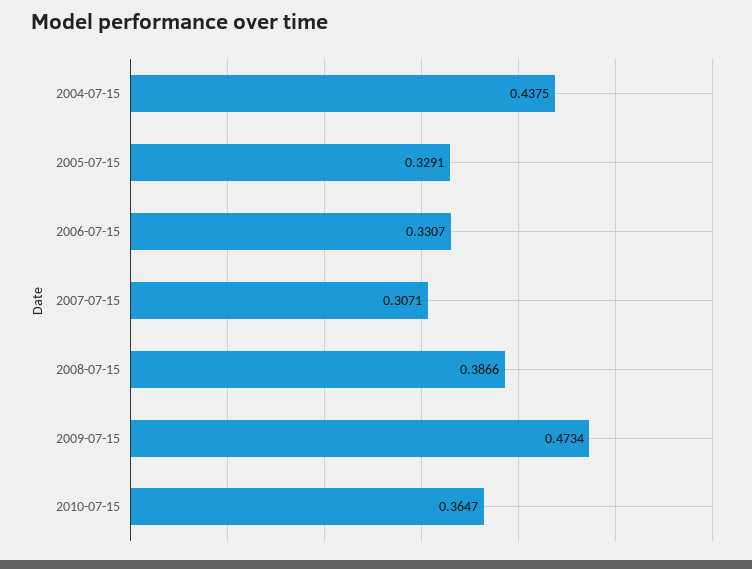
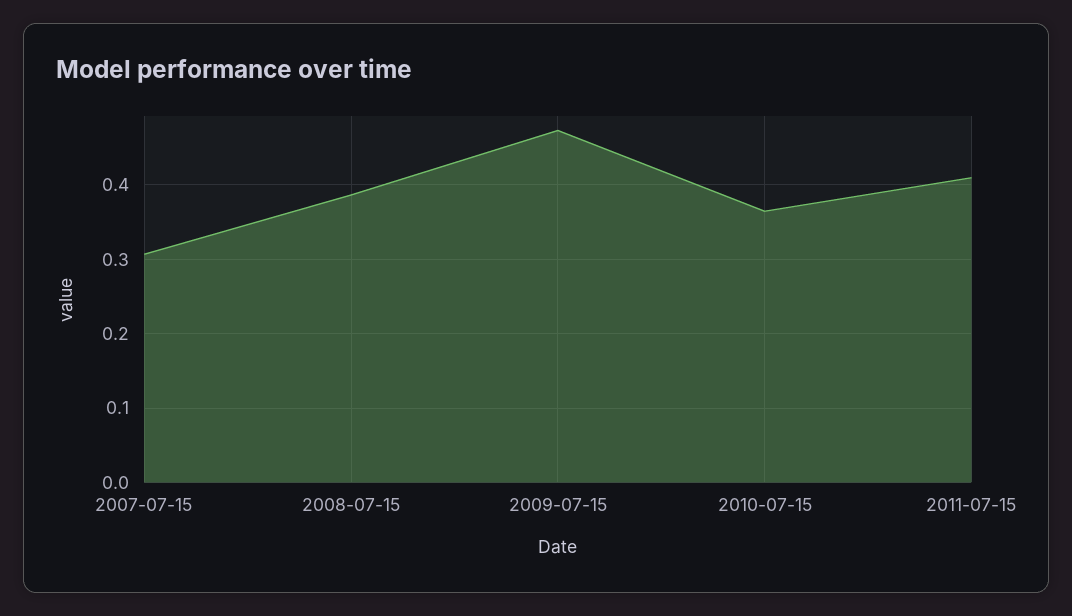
2004-07-15: 0.4375 -> none
2005-07-15: 0.3291 -> none
2006-07-15: 0.3307 -> none
2011-07-15: none -> 0.41

